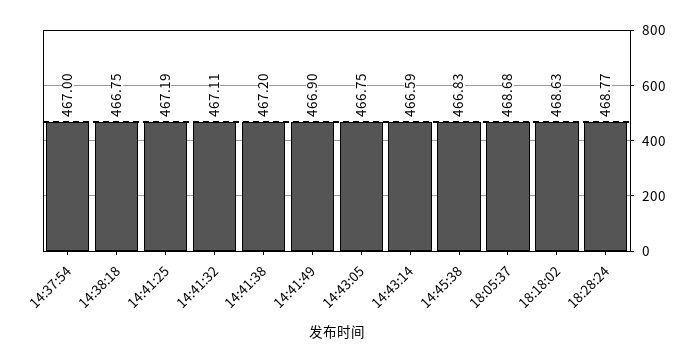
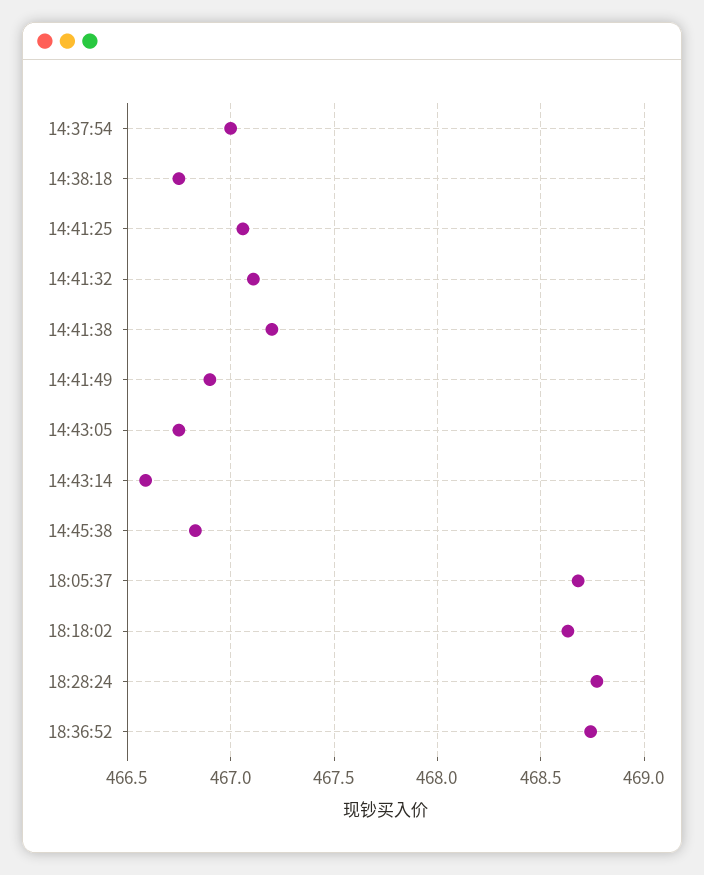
14:41:25: 467.19 -> 467.05
18:36:52: none -> 468.75

